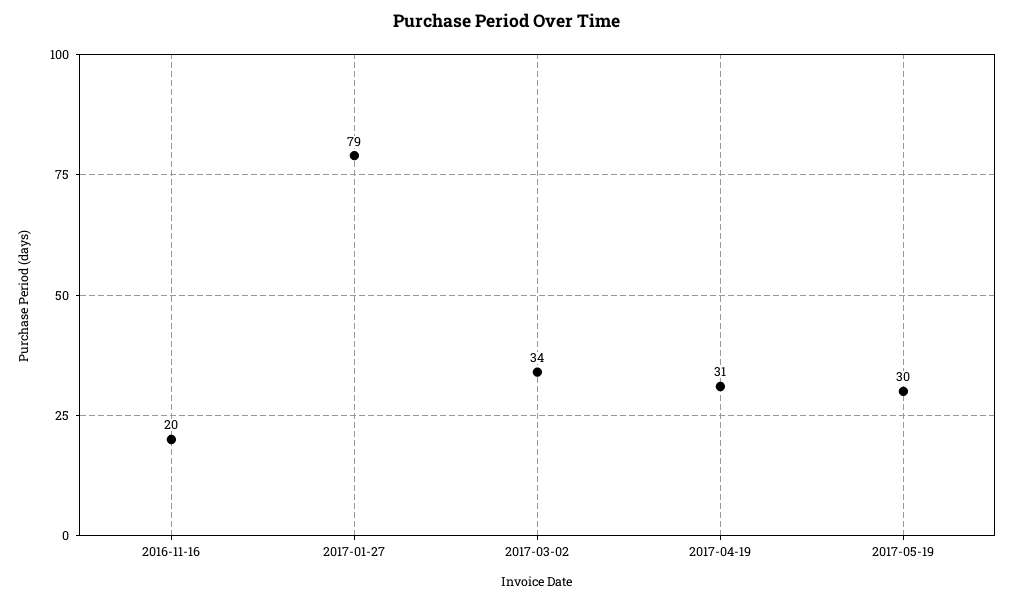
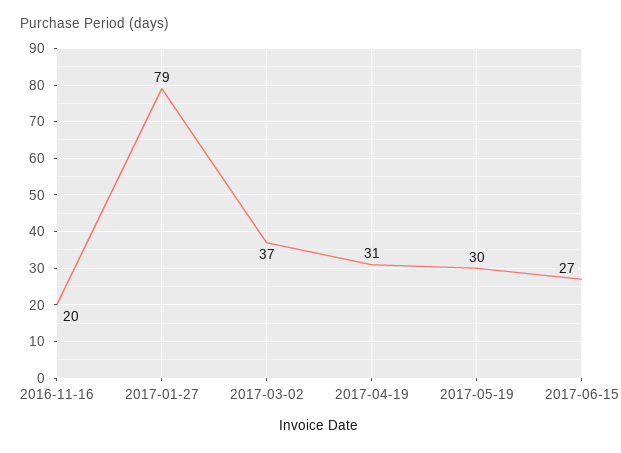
2017-03-02: 34 -> 37
2017-06-15: none -> 27

